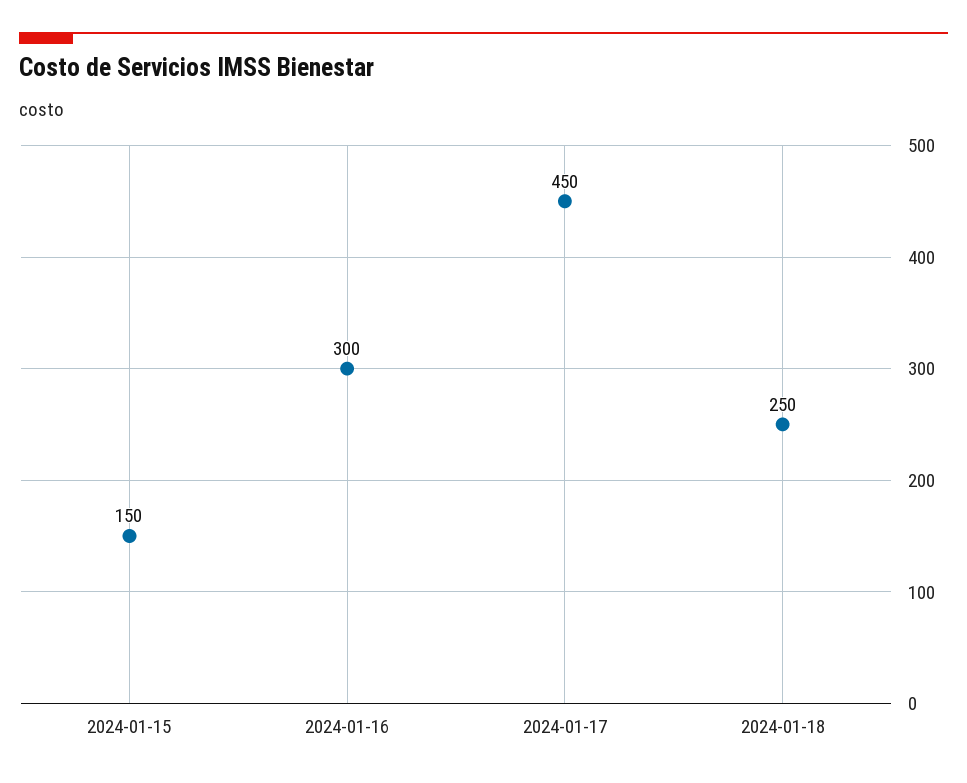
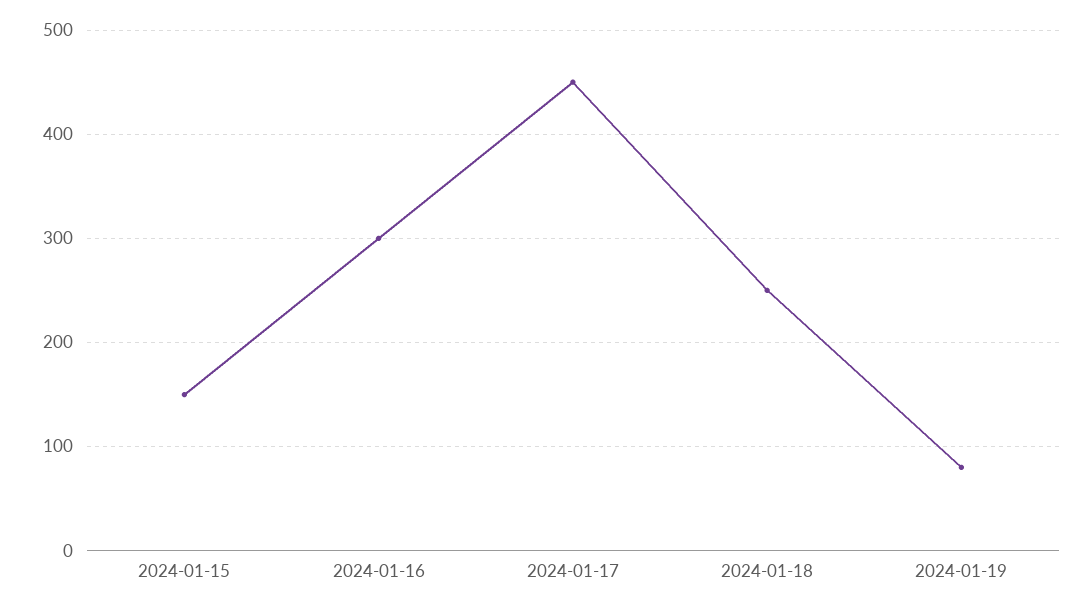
2024-01-19: none -> 80

